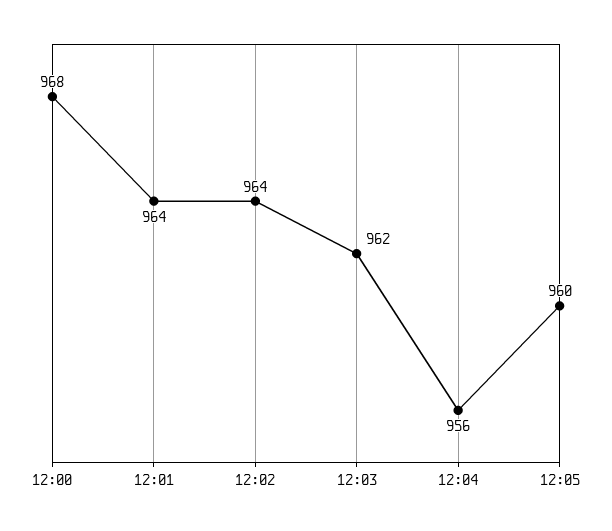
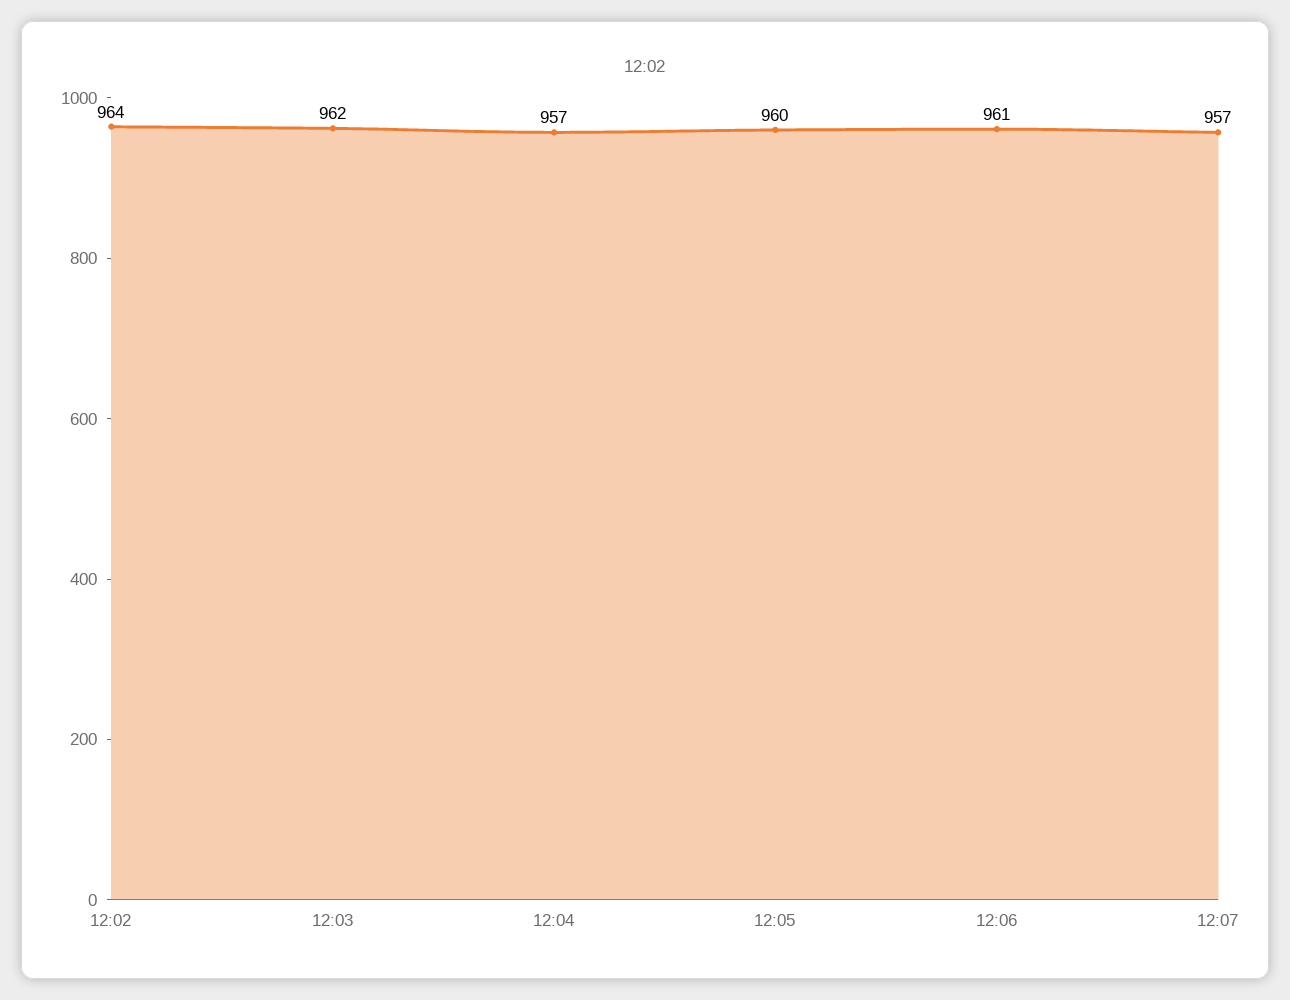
12:00: 968 -> none
12:01: 964 -> none
12:04: 956 -> 957
12:06: none -> 961
12:07: none -> 957

